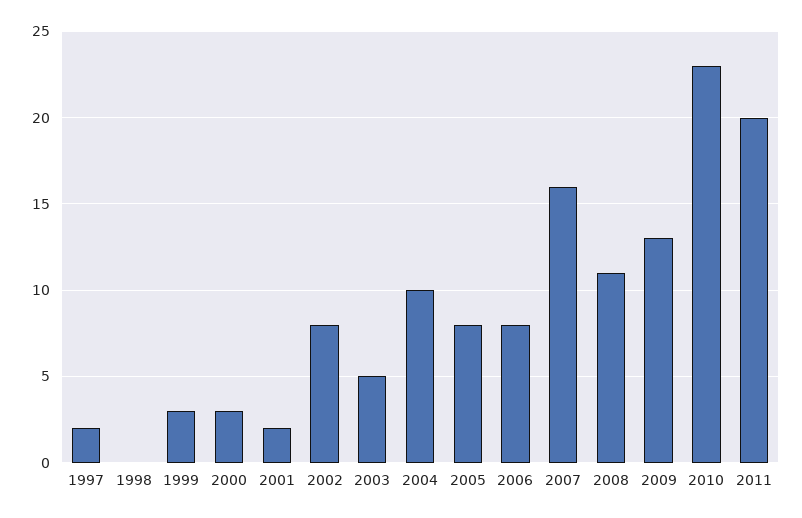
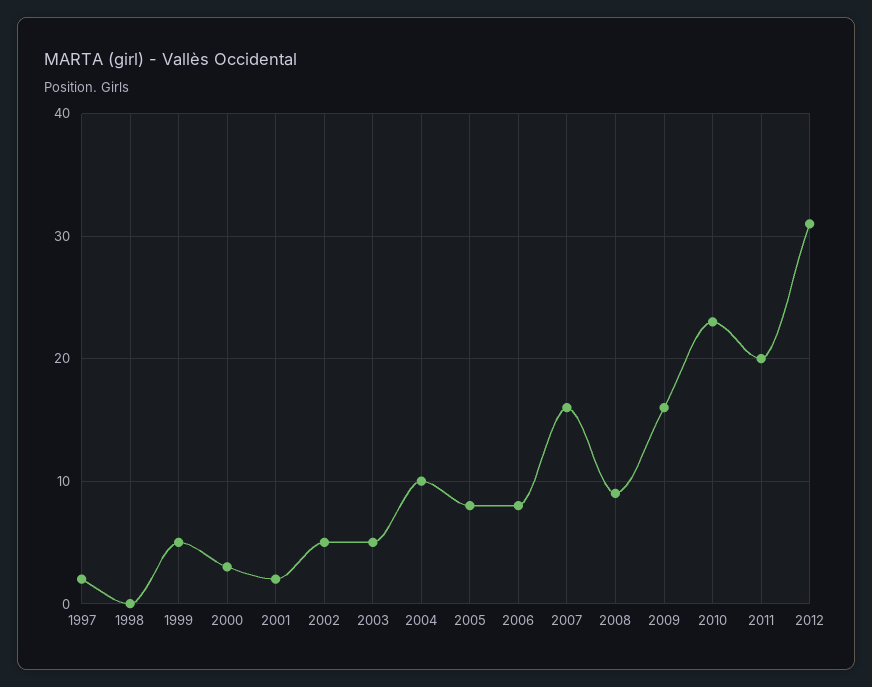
1999: 3 -> 5
2002: 8 -> 5
2008: 11 -> 9
2009: 13 -> 16
2012: none -> 31

